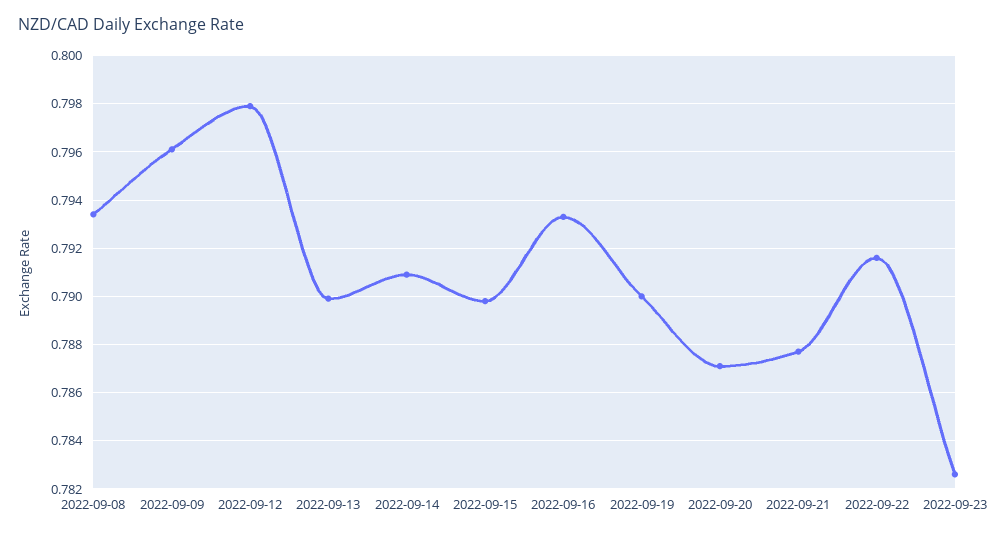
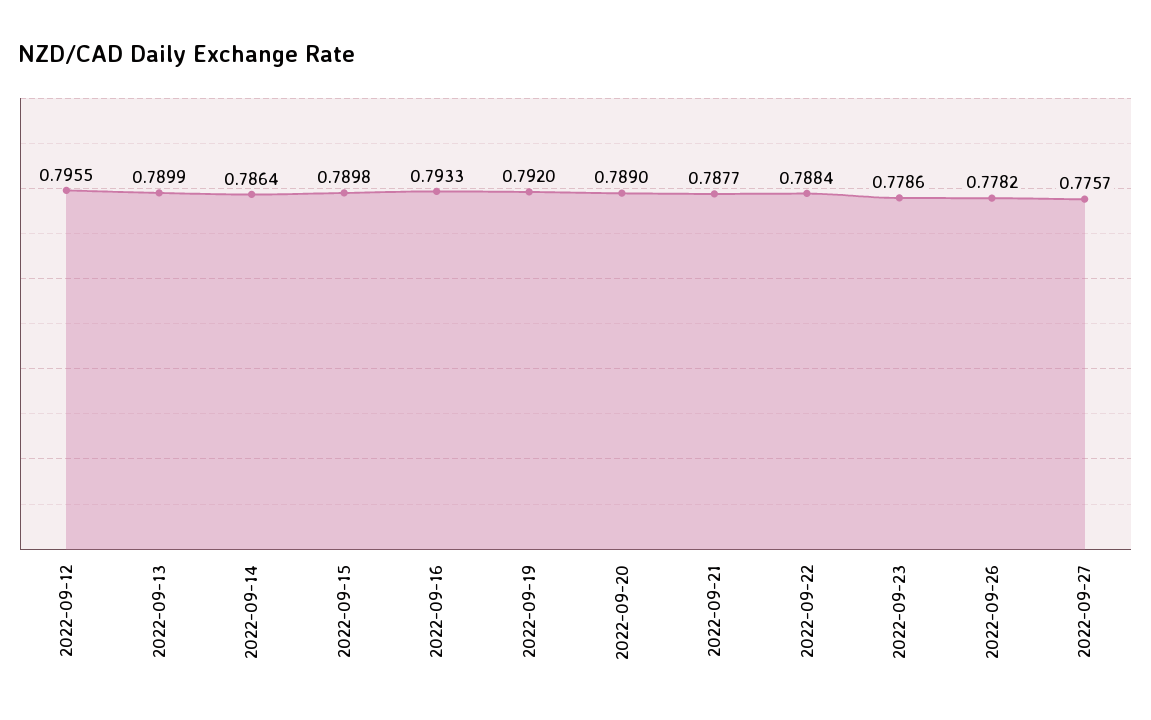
2022-09-08: 0.7935 -> none
2022-09-09: 0.796 -> none
2022-09-12: 0.798 -> 0.7955
2022-09-14: 0.791 -> 0.7864
2022-09-19: 0.79 -> 0.792
2022-09-20: 0.787 -> 0.789
2022-09-22: 0.7915 -> 0.7884
2022-09-23: 0.7825 -> 0.7786
2022-09-26: none -> 0.7782
2022-09-27: none -> 0.7757

